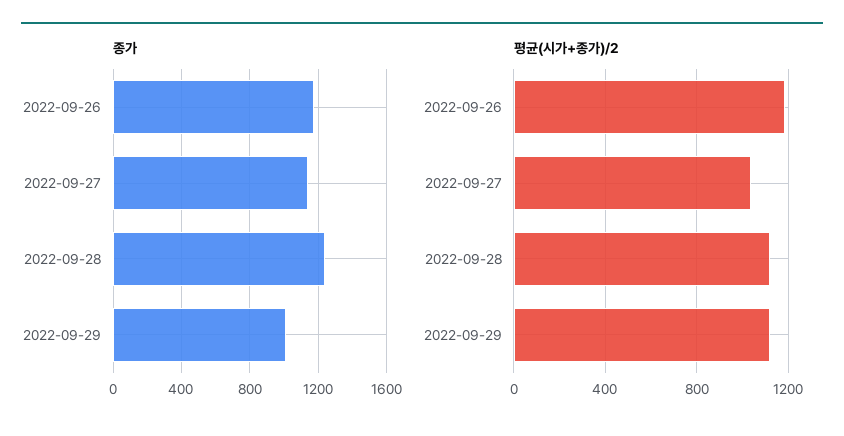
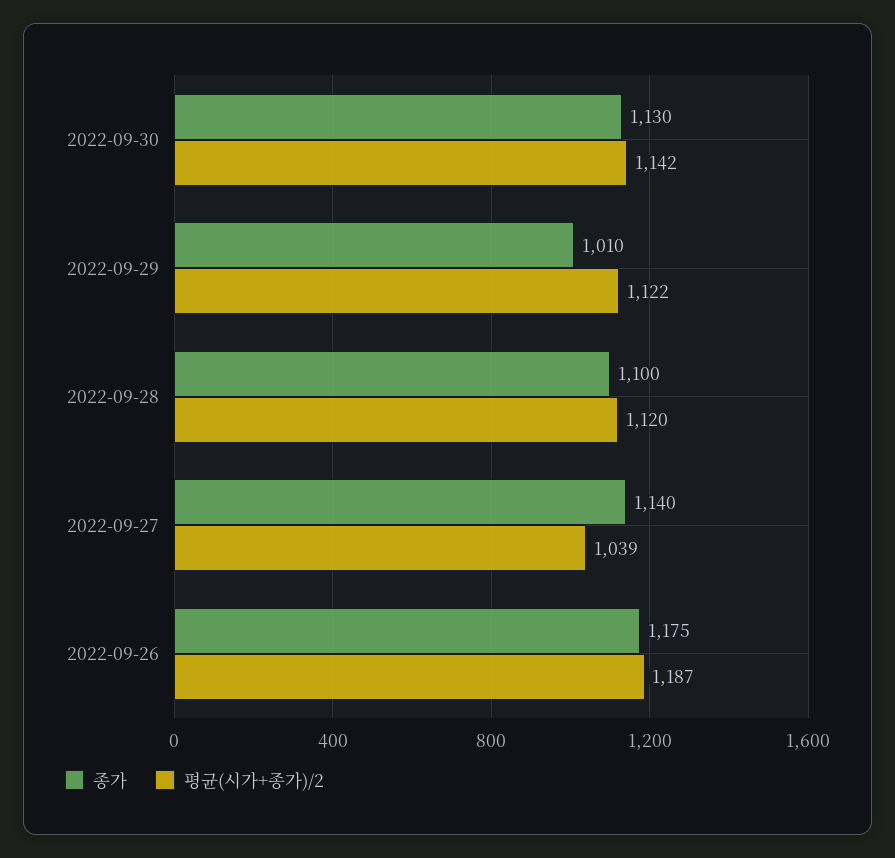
종가, 2022-09-28: 1250 -> 1100
종가, 2022-09-30: none -> 1130
평균(시가+종가)/2, 2022-09-30: none -> 1142

